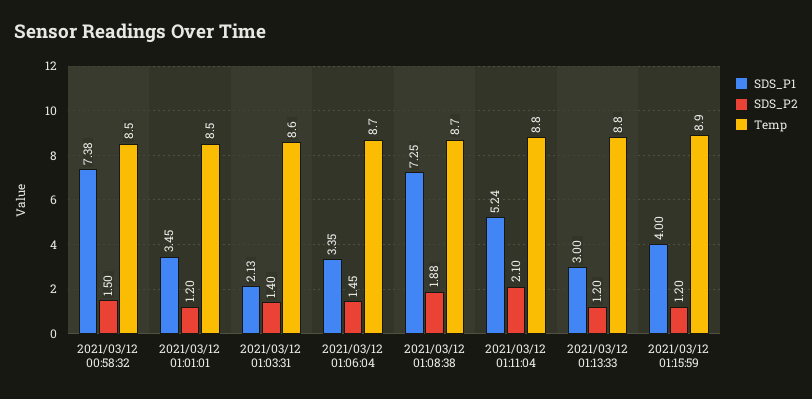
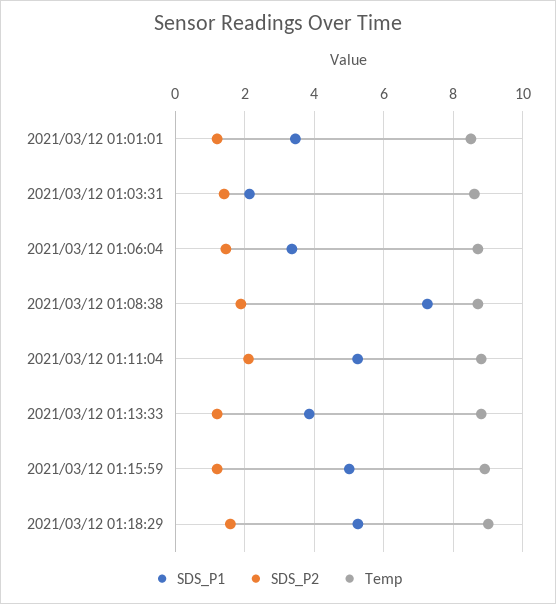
SDS_P1, 2021/03/12 00:58:32: 7.38 -> none
SDS_P2, 2021/03/12 00:58:32: 1.5 -> none
Temp, 2021/03/12 00:58:32: 8.5 -> none
SDS_P1, 2021/03/12 01:13:33: 3 -> 3.8
SDS_P1, 2021/03/12 01:15:59: 4 -> 5
SDS_P1, 2021/03/12 01:18:29: none -> 5.2
SDS_P2, 2021/03/12 01:18:29: none -> 1.6
Temp, 2021/03/12 01:18:29: none -> 9

